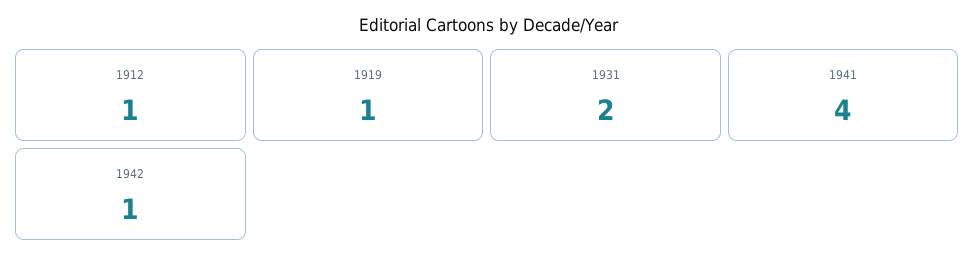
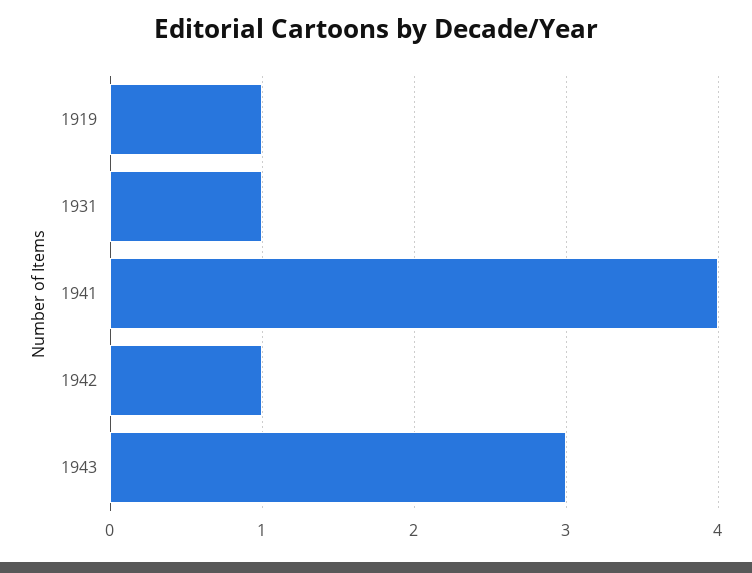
1912: 1 -> none
1931: 2 -> 1
1943: none -> 3

